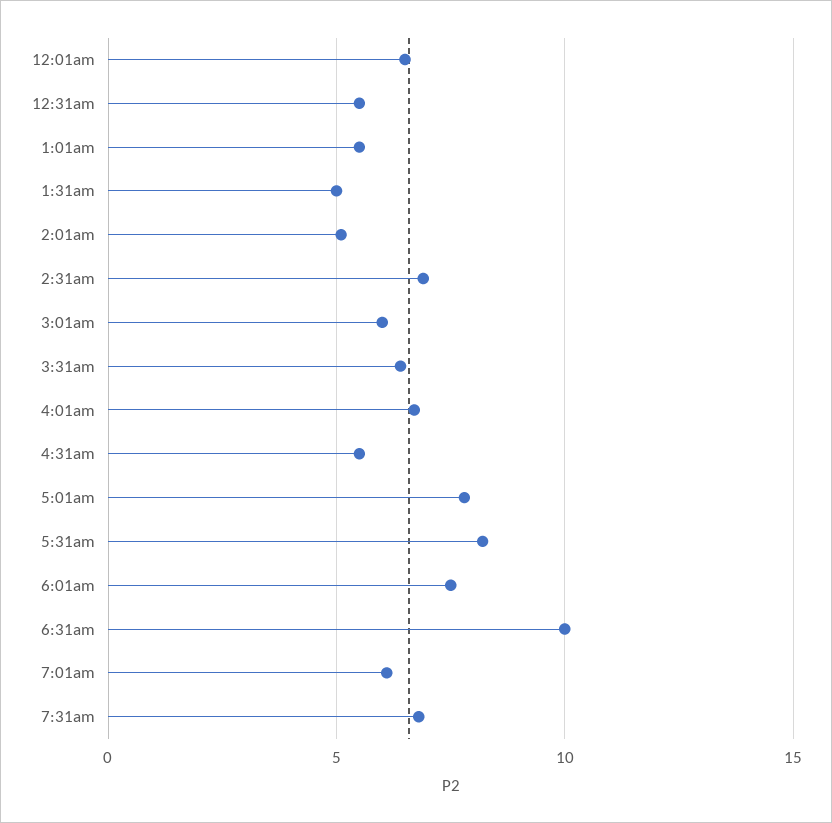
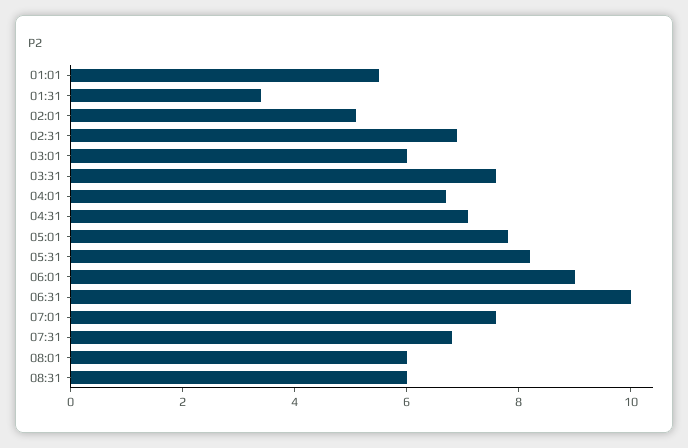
12:01am: 6.5 -> none
12:31am: 5.5 -> none
1:31am: 5 -> 3.5
3:31am: 6.5 -> 7.5
4:31am: 5.5 -> 7
6:01am: 7.5 -> 9
7:01am: 6 -> 7.5
08:01: none -> 6
08:31: none -> 6

